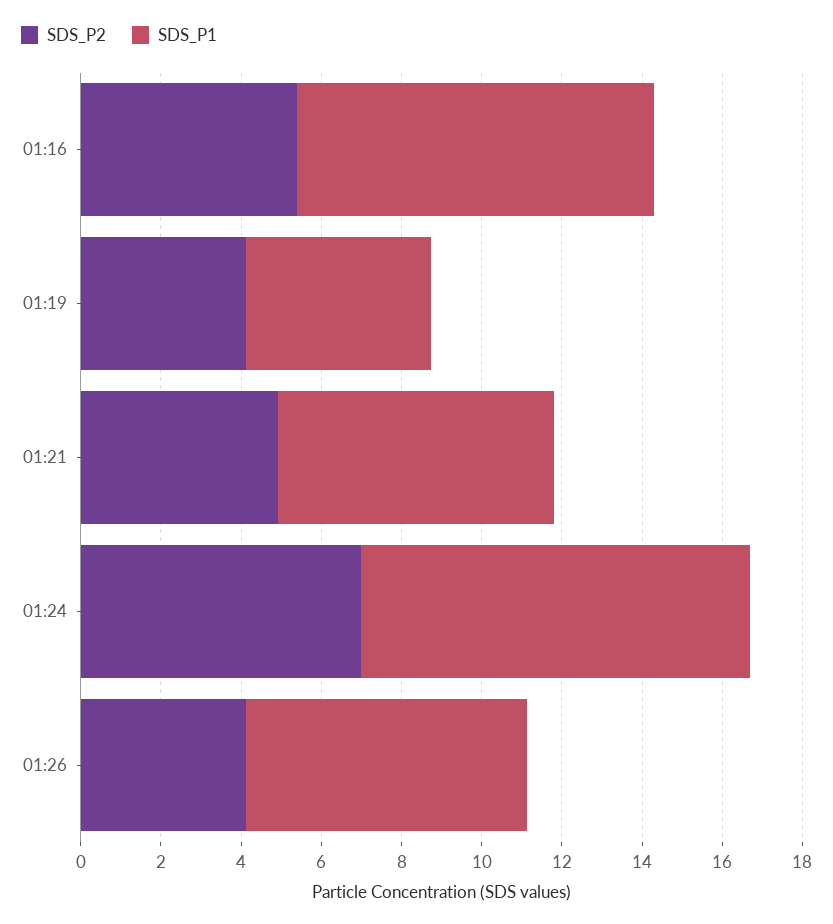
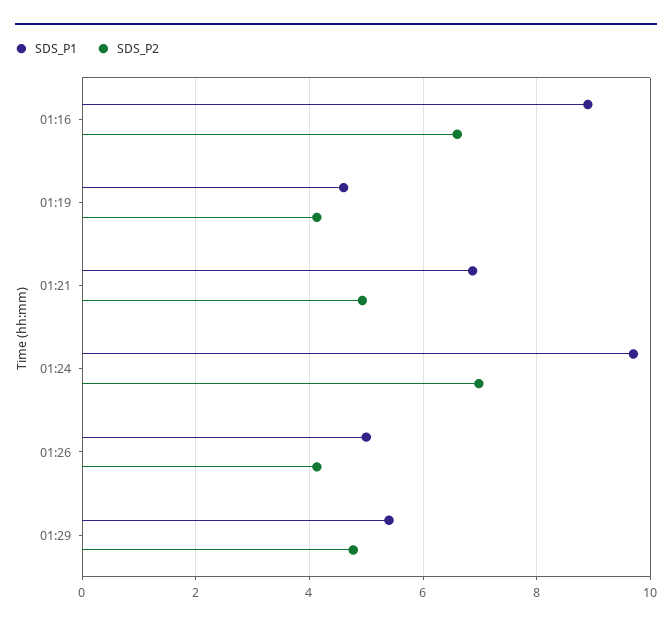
SDS_P2, 01:16: 5.5 -> 6.6
SDS_P1, 01:26: 7 -> 5
SDS_P1, 01:29: none -> 5.4
SDS_P2, 01:29: none -> 4.8

